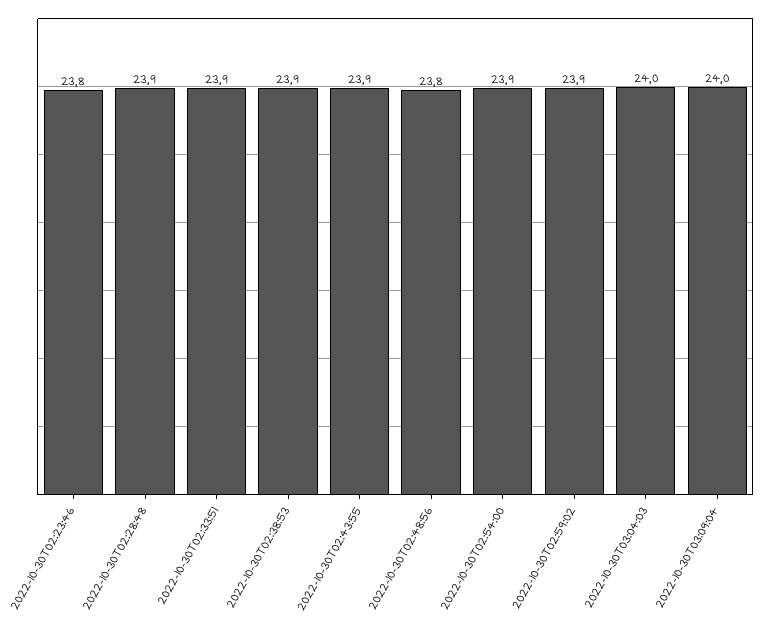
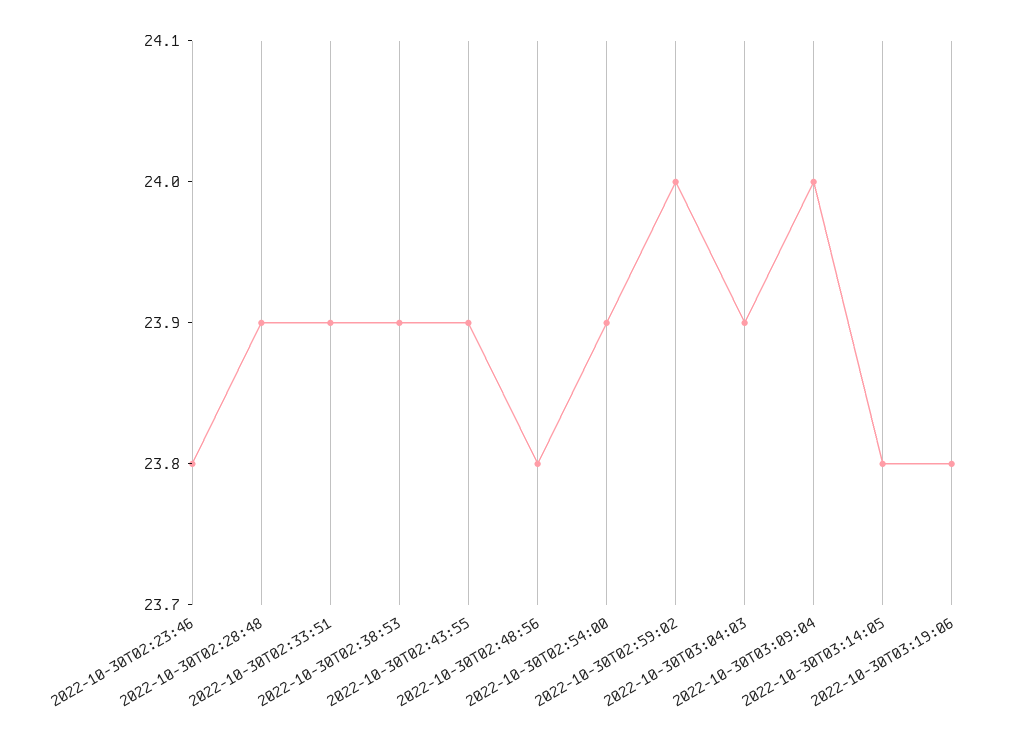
2022-10-30T02:59:02: 23.9 -> 24
2022-10-30T03:04:03: 24 -> 23.9
2022-10-30T03:14:05: none -> 23.8
2022-10-30T03:19:06: none -> 23.8

